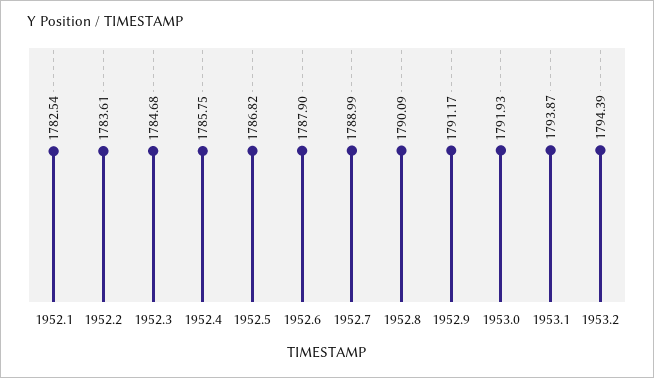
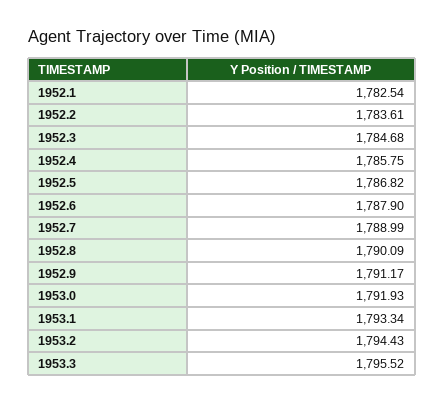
1953.1: 1793.87 -> 1793.34
1953.2: 1794.39 -> 1794.43
1953.3: none -> 1795.52

